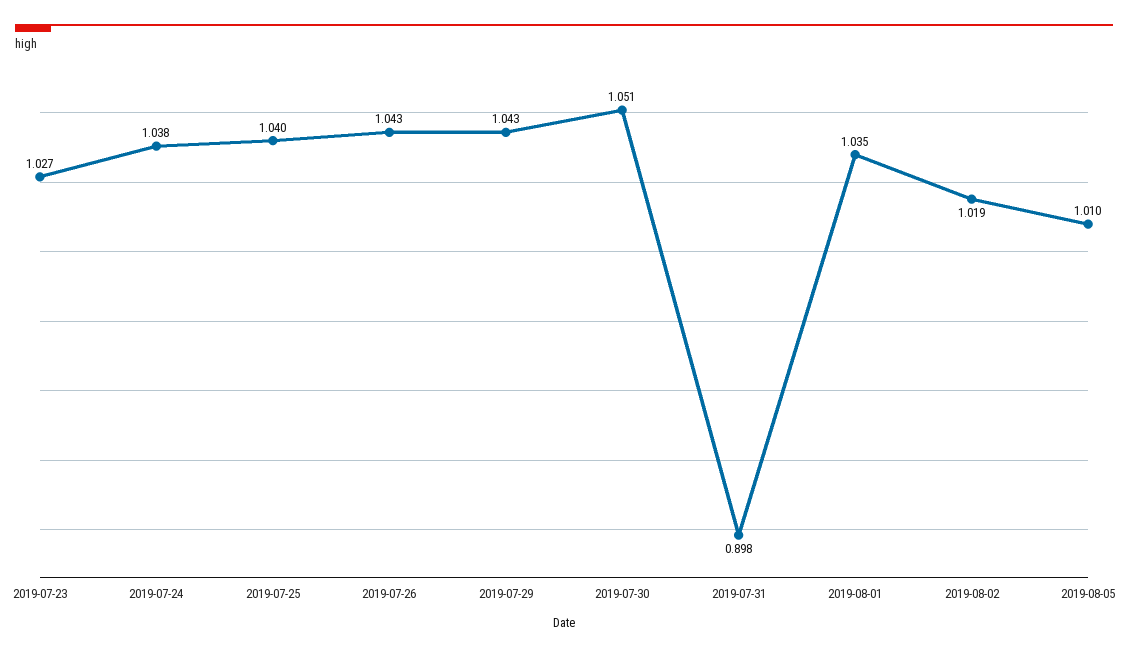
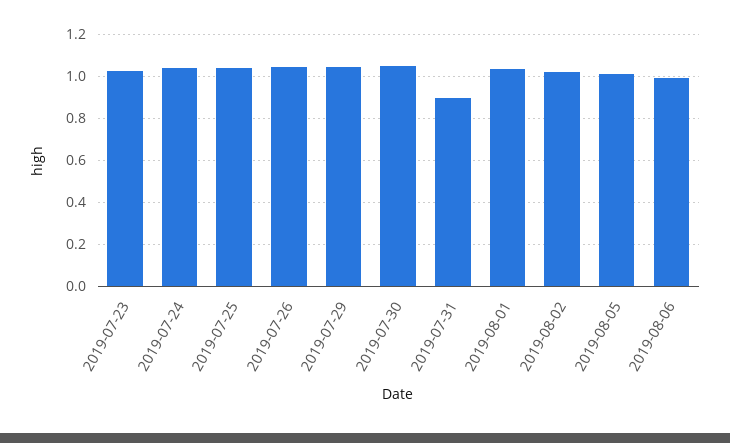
2019-08-06: none -> 1

